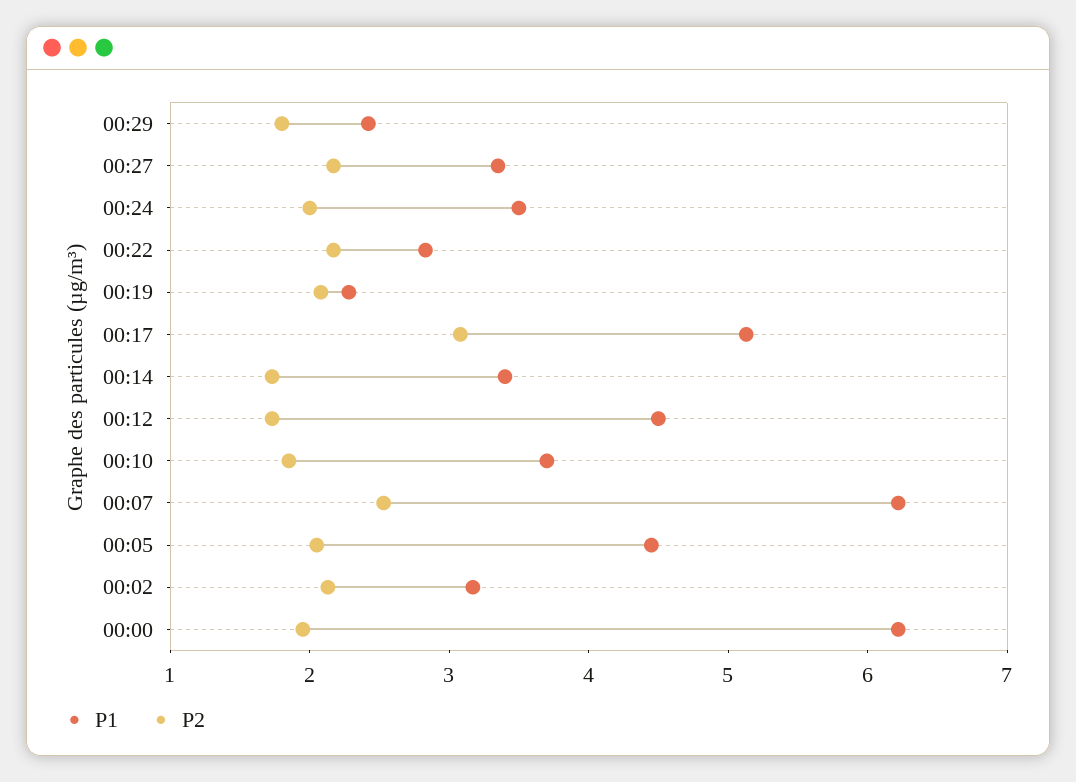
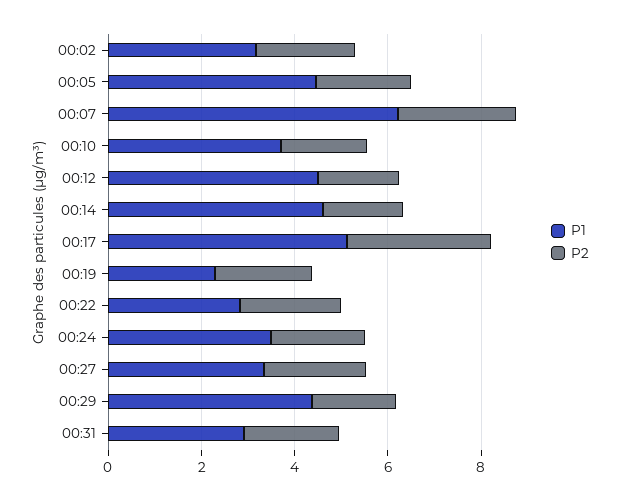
P1, 00:29: 2.4 -> 4.5
P1, 00:14: 3.4 -> 4.5
P1, 00:00: 6.2 -> none
P2, 00:00: 2 -> none
P1, 00:31: none -> 3
P2, 00:31: none -> 2

